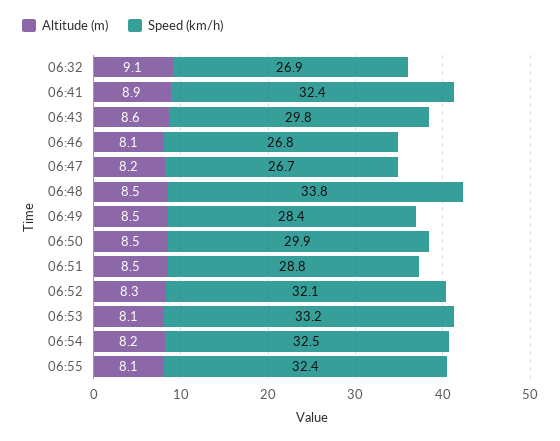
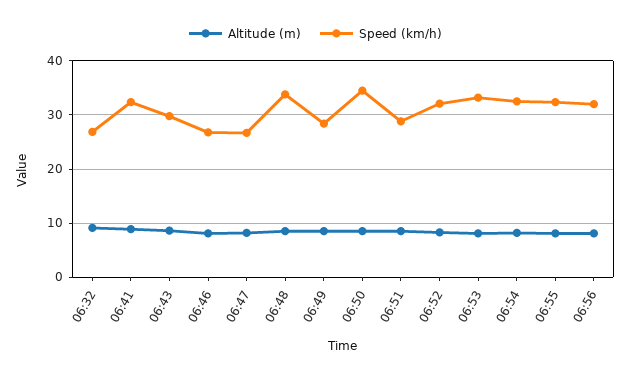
Speed (km/h), 06:50: 29.9 -> 34
Altitude (m), 06:56: none -> 8
Speed (km/h), 06:56: none -> 32

